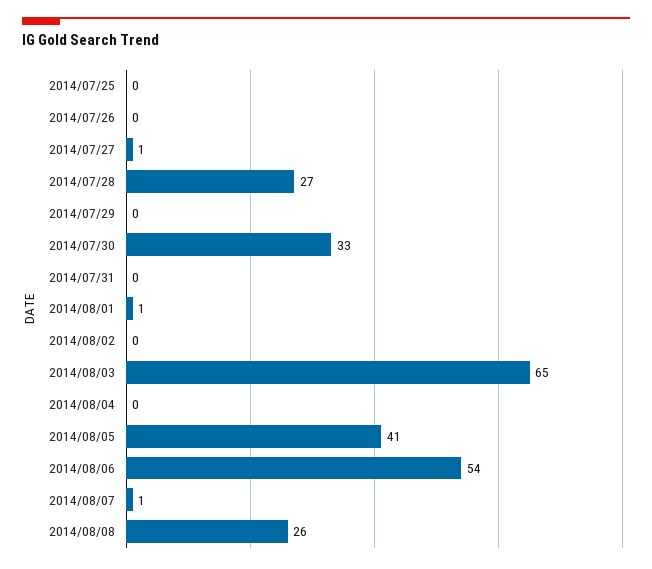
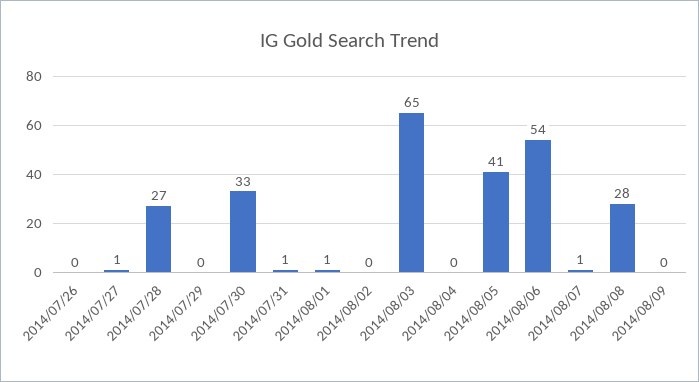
2014/07/25: 0 -> none
2014/07/31: 0 -> 1
2014/08/08: 26 -> 28
2014/08/09: none -> 0

